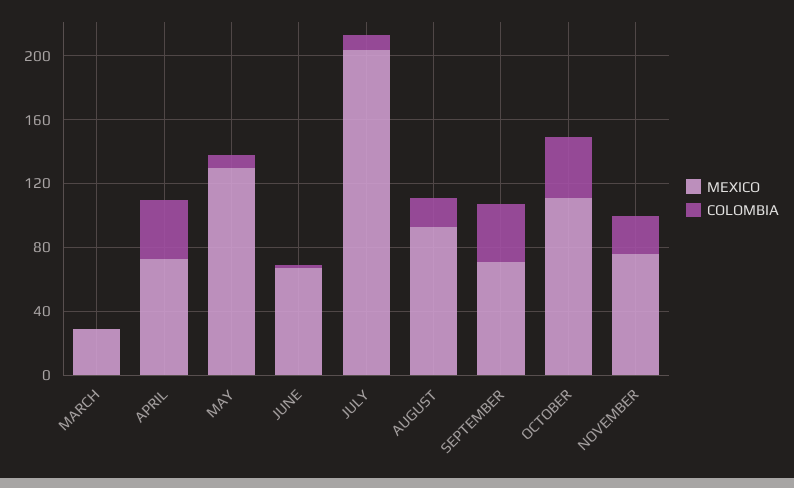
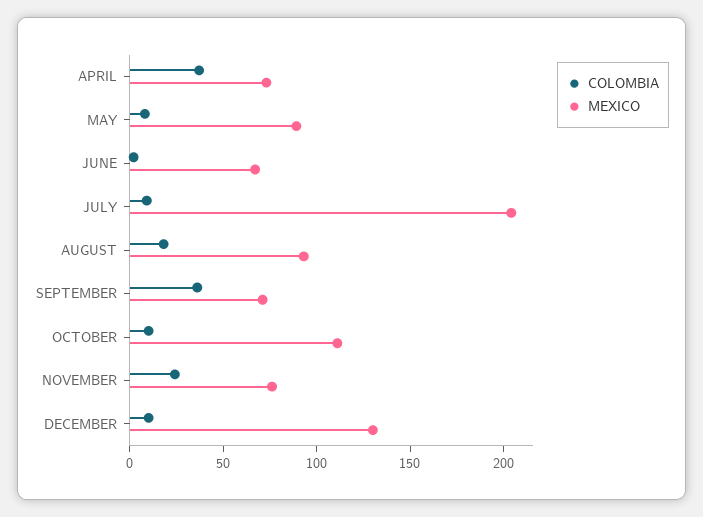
MEXICO, MARCH: 30 -> none
COLOMBIA, MARCH: 0 -> none
MEXICO, MAY: 130 -> 90
COLOMBIA, OCTOBER: 40 -> 10
COLOMBIA, DECEMBER: none -> 10
MEXICO, DECEMBER: none -> 130

